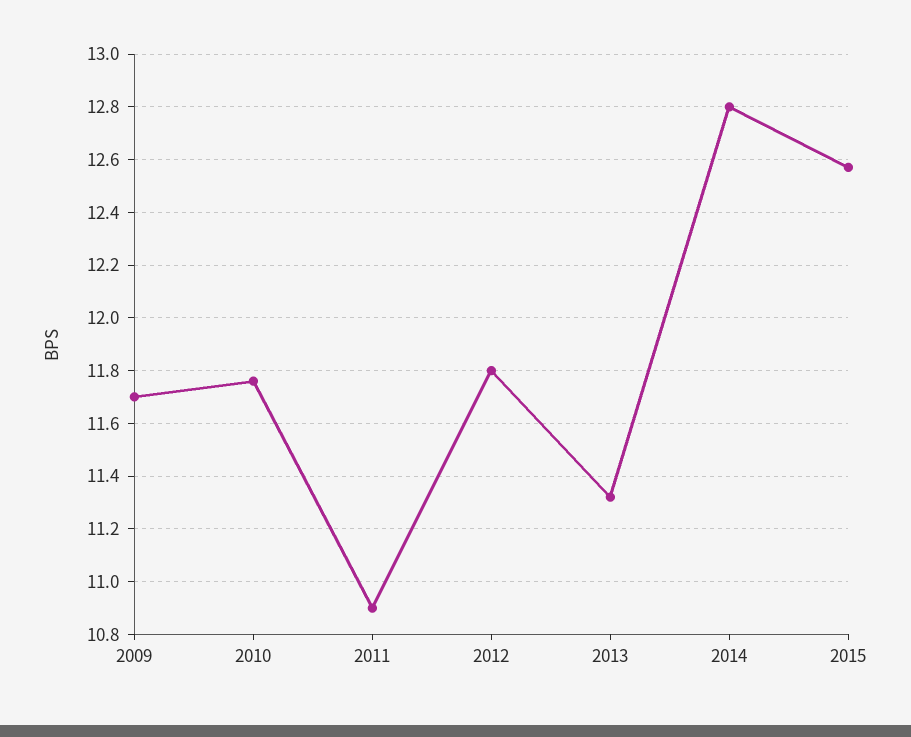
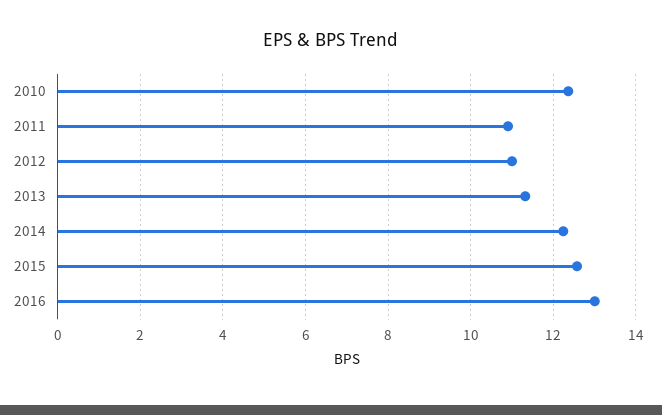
2009: 11.7 -> none
2010: 11.75 -> 12.4
2012: 11.8 -> 11
2014: 12.8 -> 12.2
2016: none -> 13

